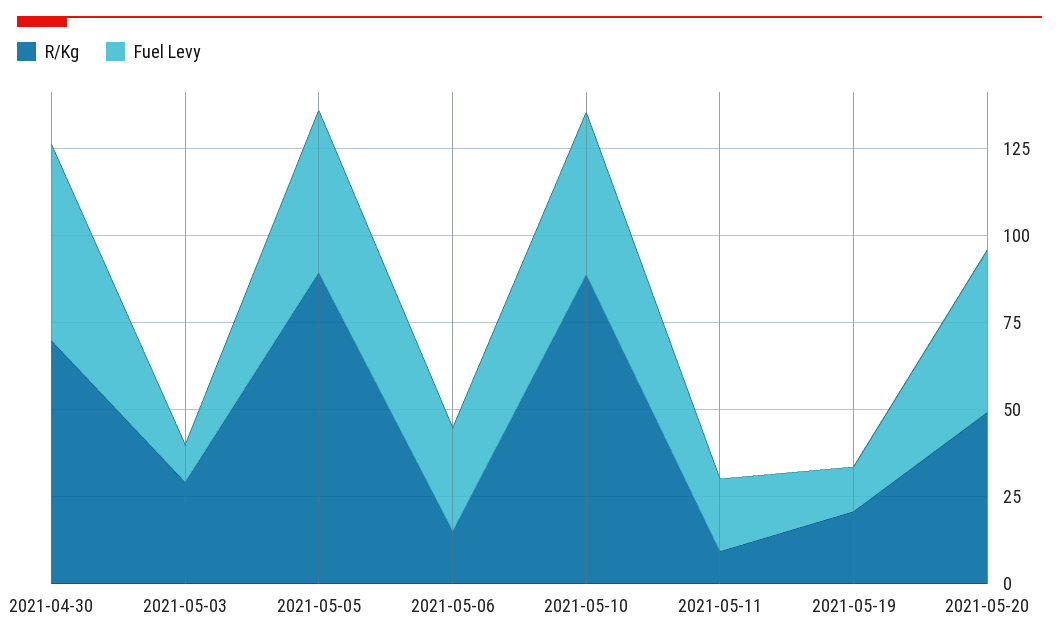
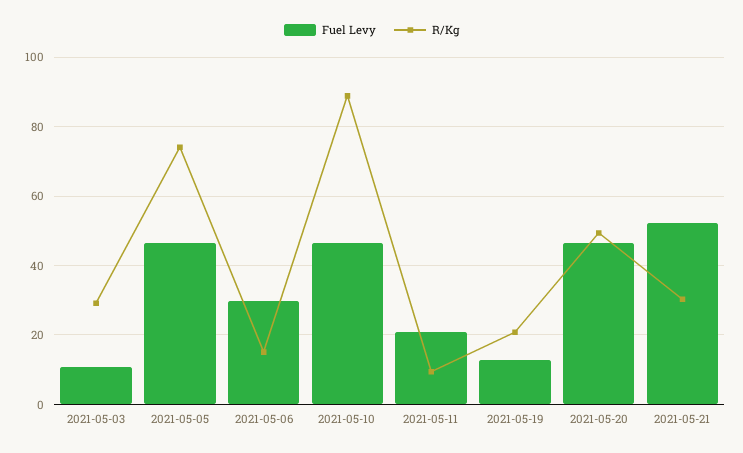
R/Kg, 2021-04-30: 70 -> none
Fuel Levy, 2021-04-30: 55 -> none
R/Kg, 2021-05-05: 90 -> 74
Fuel Levy, 2021-05-21: none -> 52
R/Kg, 2021-05-21: none -> 30

